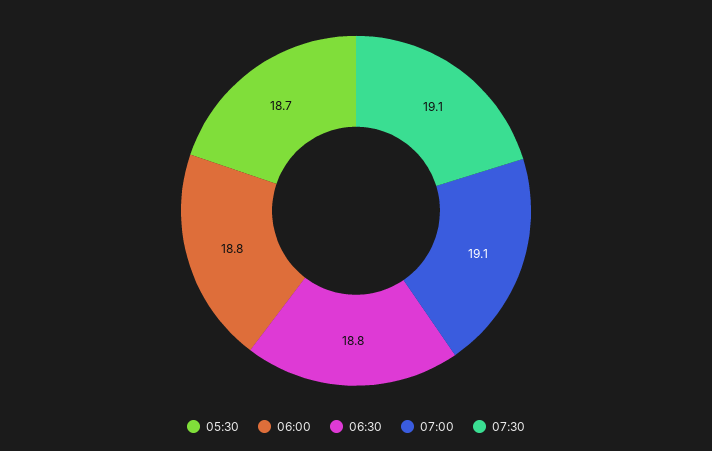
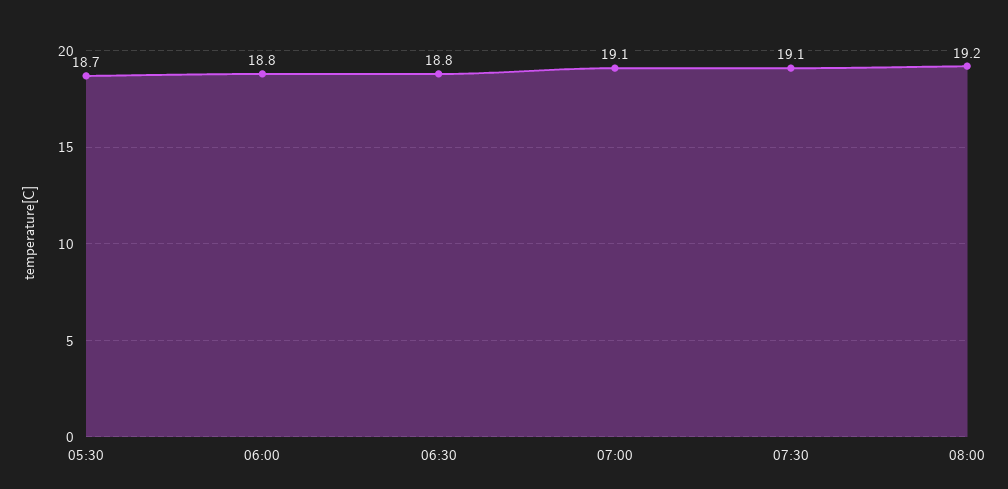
08:00: none -> 19.2

